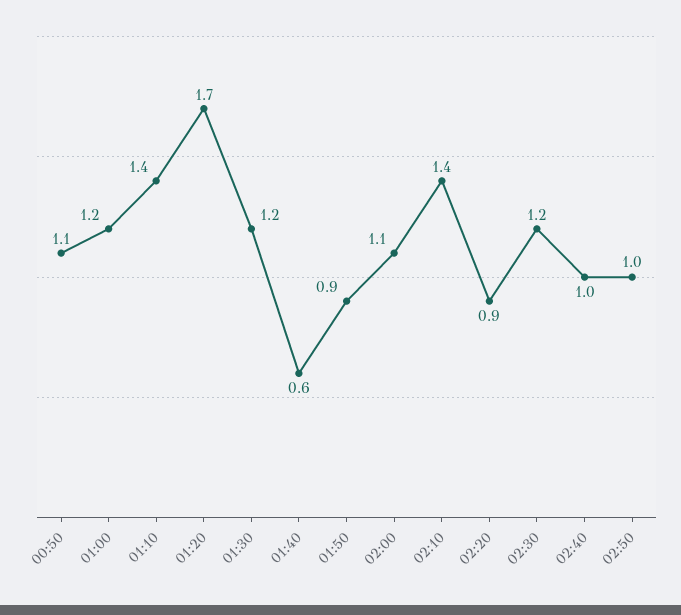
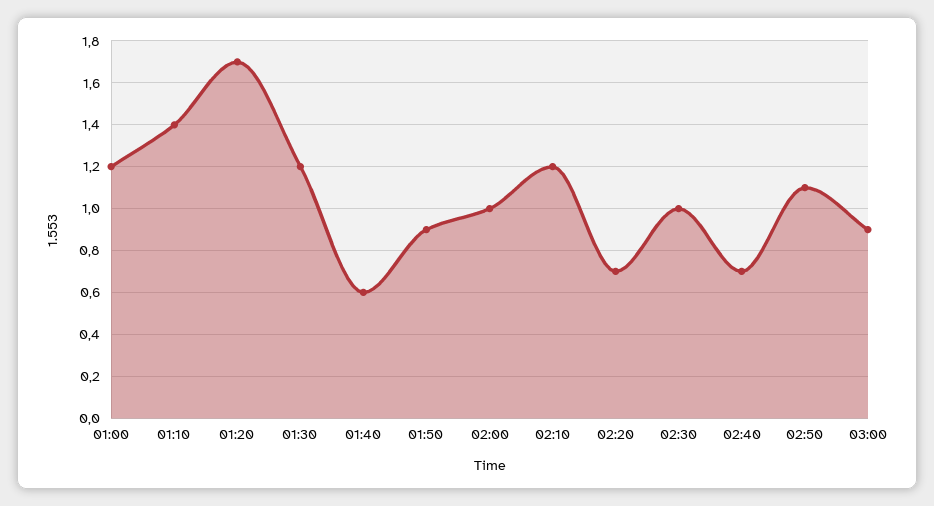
00:50: 1.1 -> none
02:00: 1.1 -> 1
02:10: 1.4 -> 1.2
02:20: 0.9 -> 0.7
02:30: 1.2 -> 1
02:40: 1 -> 0.7
02:50: 1 -> 1.1
03:00: none -> 0.9

